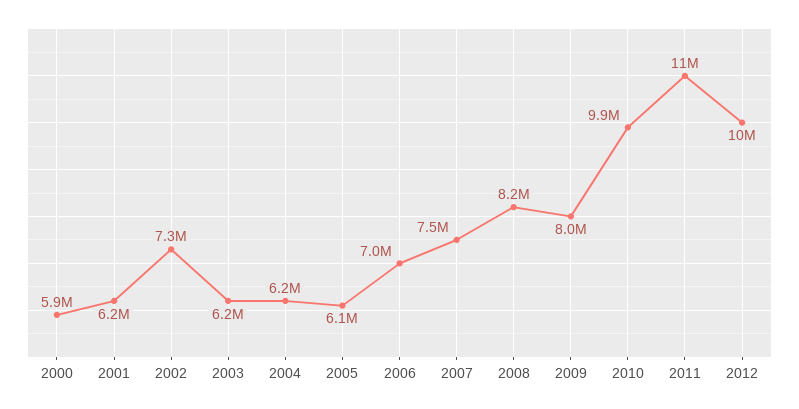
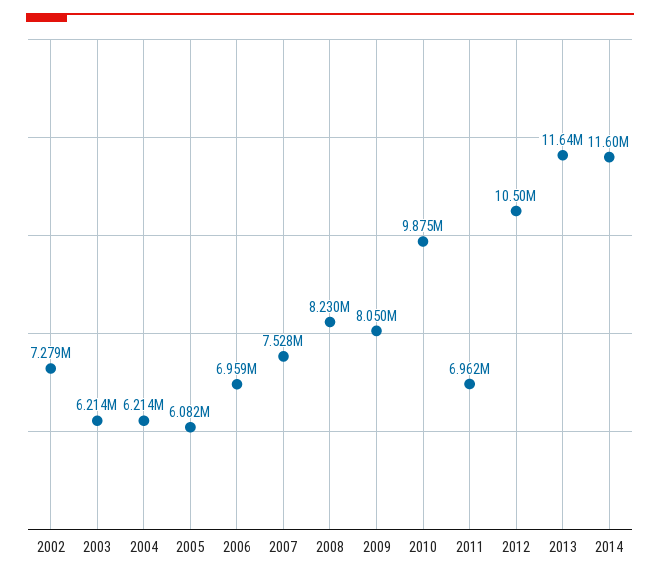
2000: 5900000 -> none
2001: 6200000 -> none
2011: 11000000 -> 6962000
2013: none -> 11640000
2014: none -> 11600000

